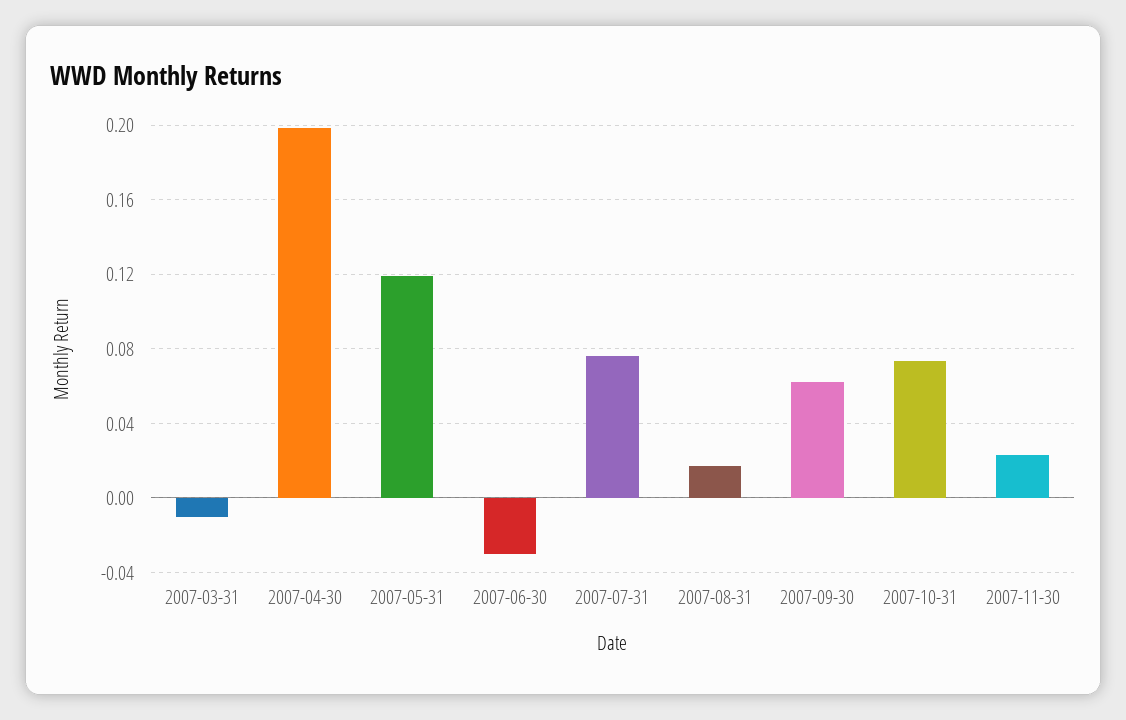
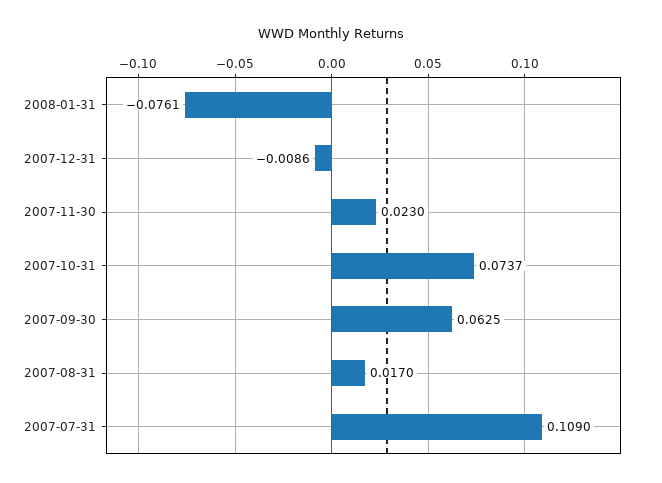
2007-03-31: -0.01 -> none
2007-04-30: 0.2 -> none
2007-05-31: 0.12 -> none
2007-06-30: -0.03 -> none
2007-07-31: 0.075 -> 0.109
2008-01-31: none -> -0.0761
2007-12-31: none -> -0.0086

